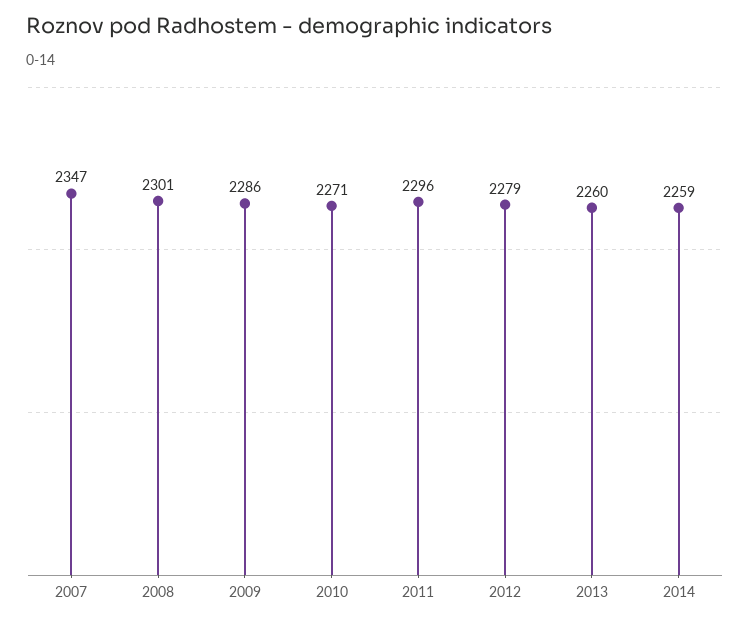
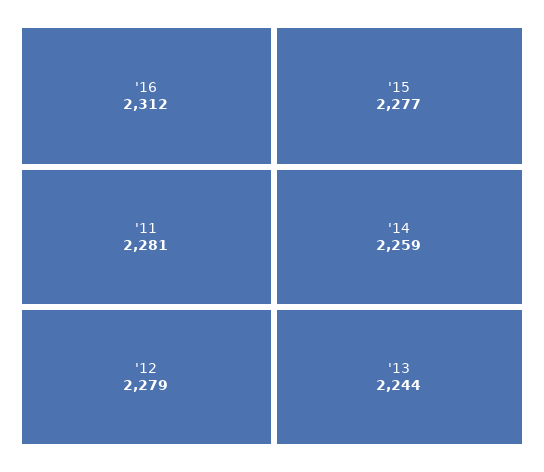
2007: 2347 -> none
2008: 2301 -> none
2009: 2286 -> none
2010: 2271 -> none
2011: 2296 -> 2281
2013: 2260 -> 2244
'16: none -> 2312
'15: none -> 2277

